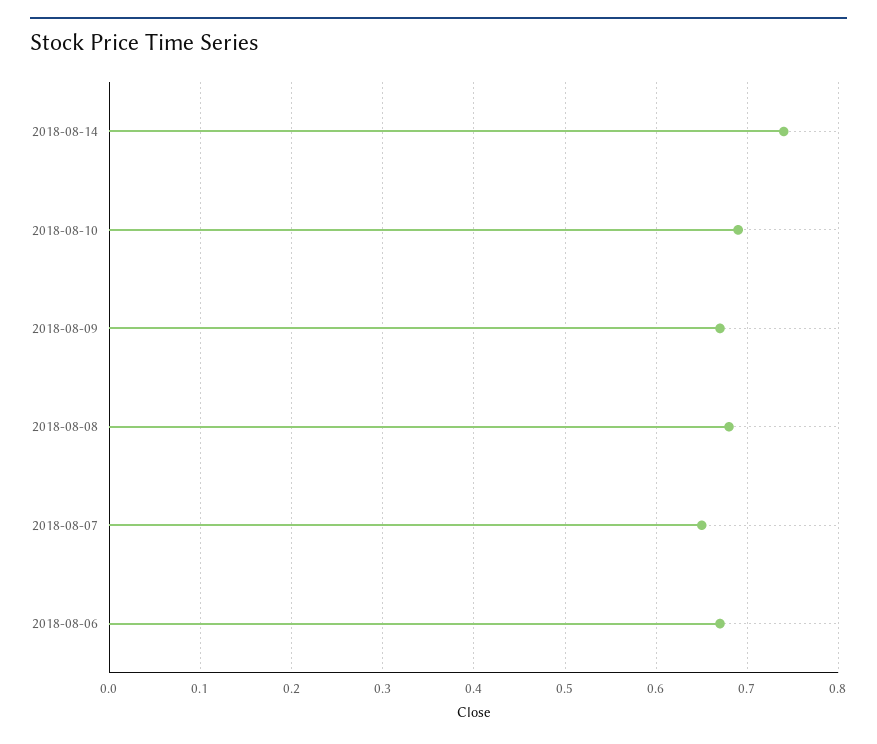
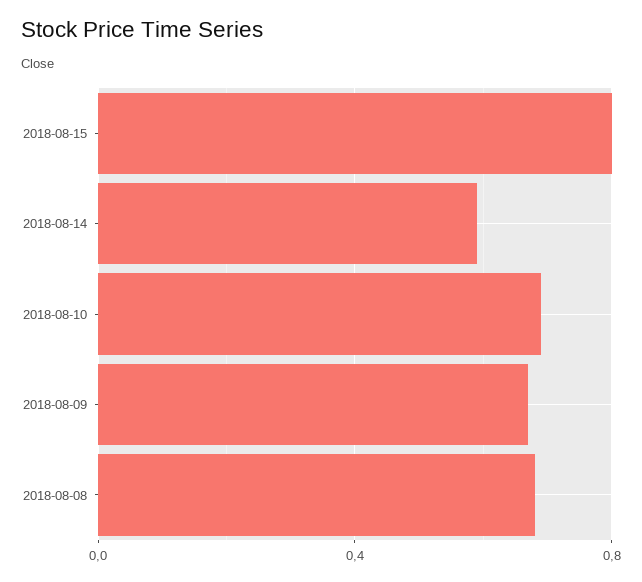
2018-08-14: 0.74 -> 0.6
2018-08-07: 0.65 -> none
2018-08-06: 0.67 -> none
2018-08-15: none -> 0.8

